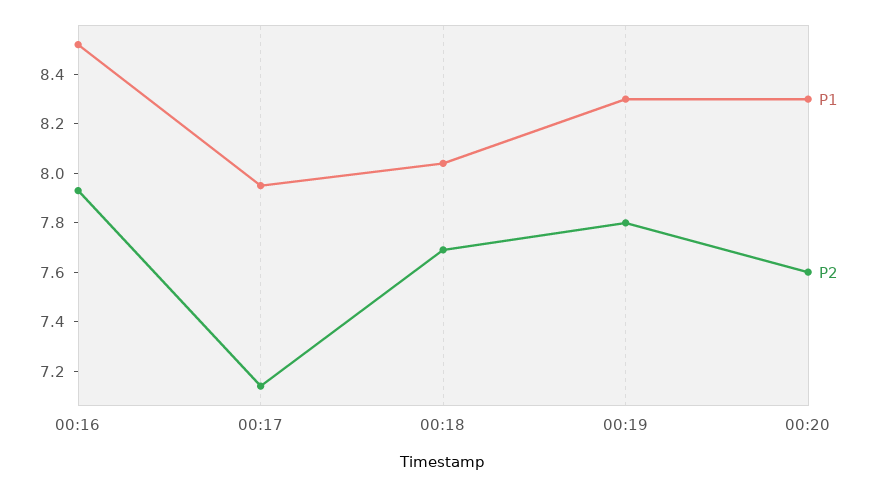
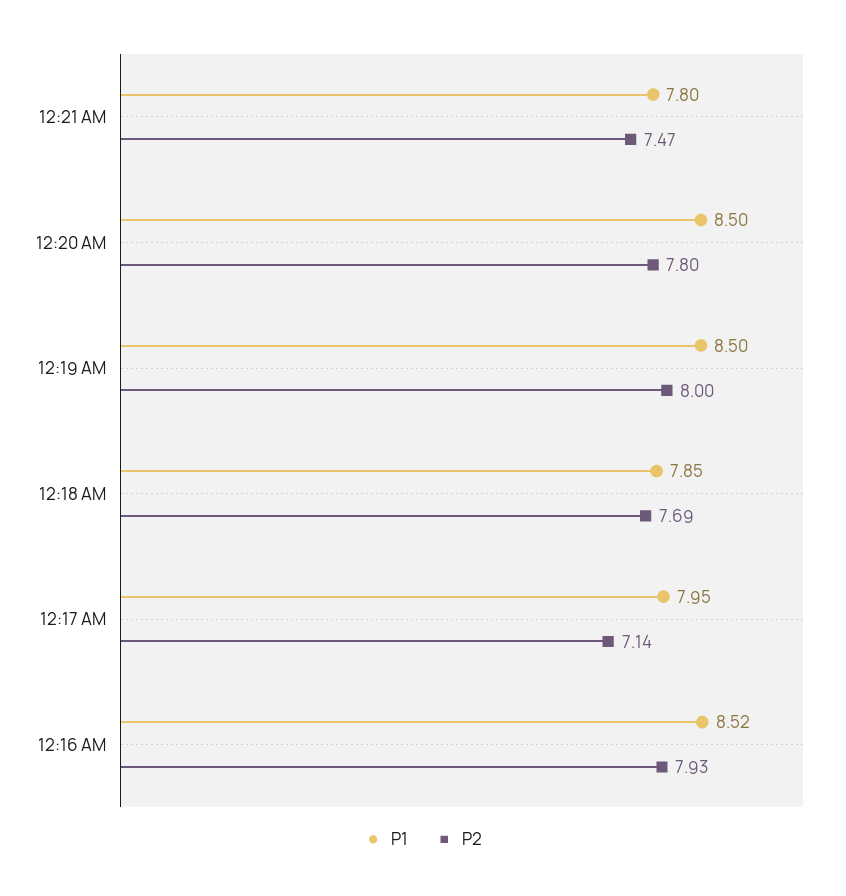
P1, 00:18: 8.05 -> 7.85
P1, 00:19: 8.3 -> 8.5
P2, 00:19: 7.8 -> 8
P1, 00:20: 8.3 -> 8.5
P2, 00:20: 7.6 -> 7.8
P1, 12:21 AM: none -> 7.8
P2, 12:21 AM: none -> 7.47

